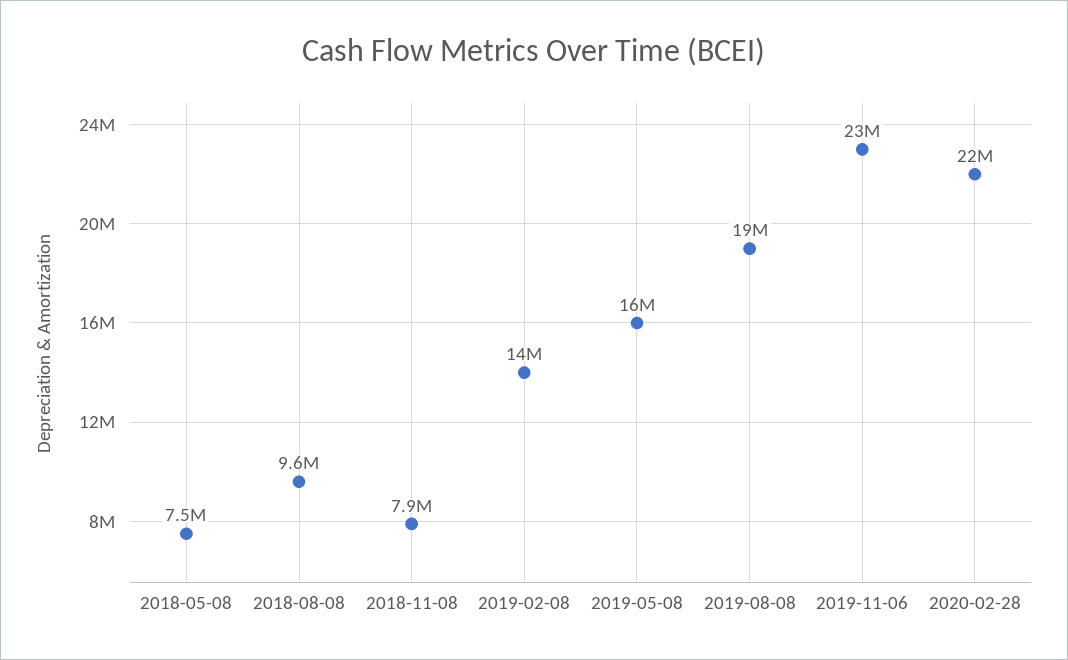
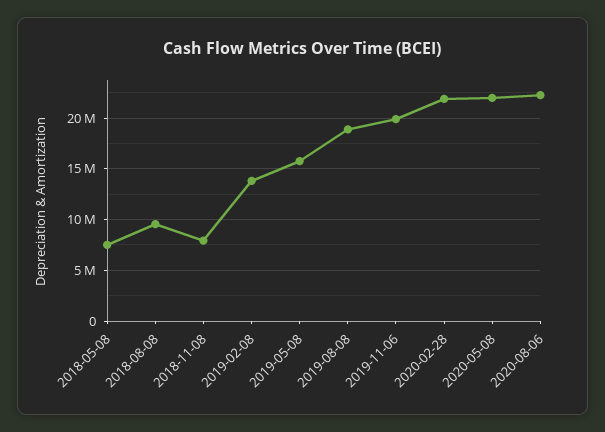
2019-11-06: 23000000 -> 20000000
2020-05-08: none -> 22000000
2020-08-06: none -> 22000000

